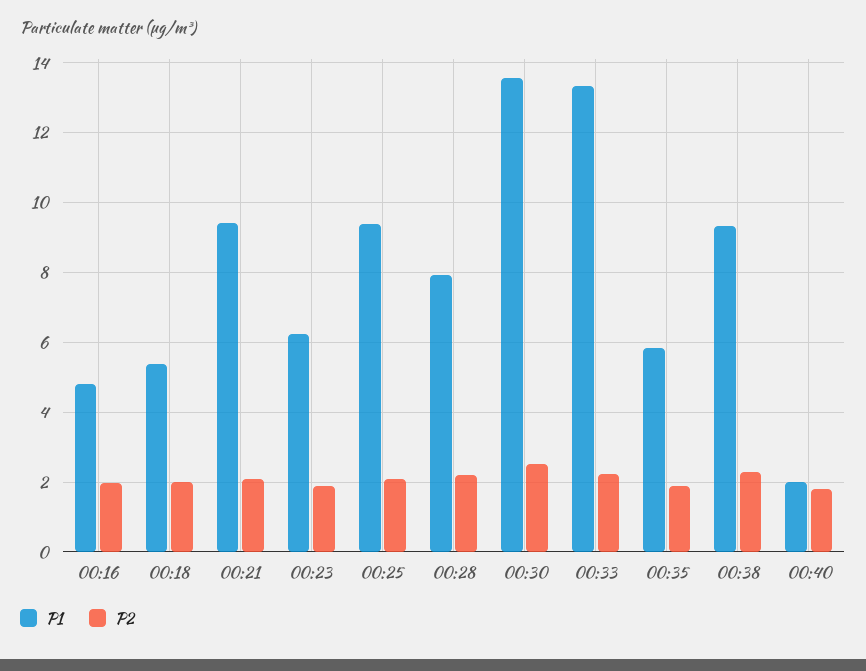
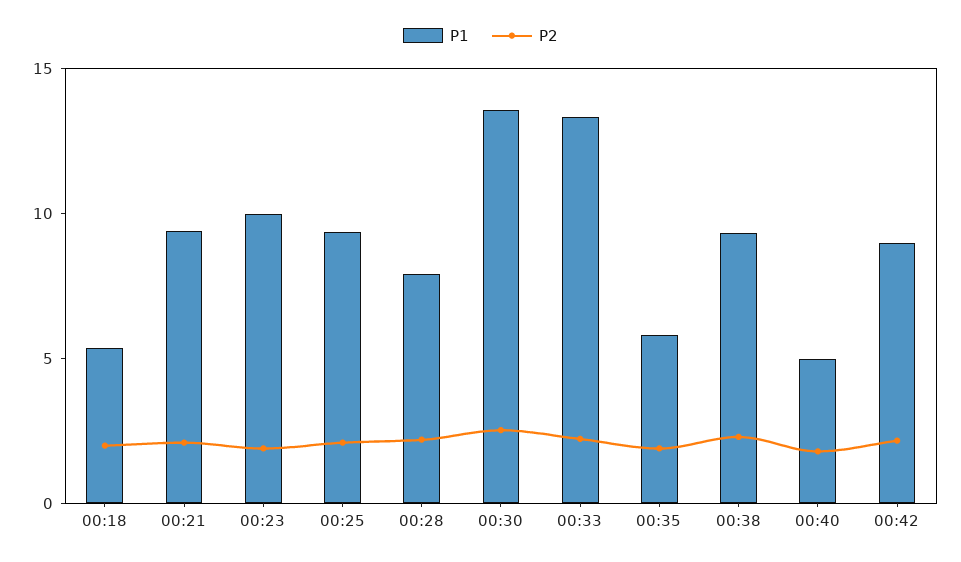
P1, 00:16: 4.8 -> none
P2, 00:16: 2 -> none
P1, 00:23: 6.2 -> 10
P1, 00:40: 2 -> 5
P1, 00:42: none -> 9
P2, 00:42: none -> 2

